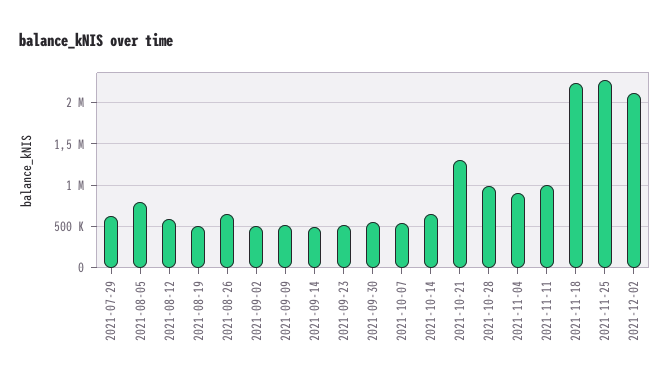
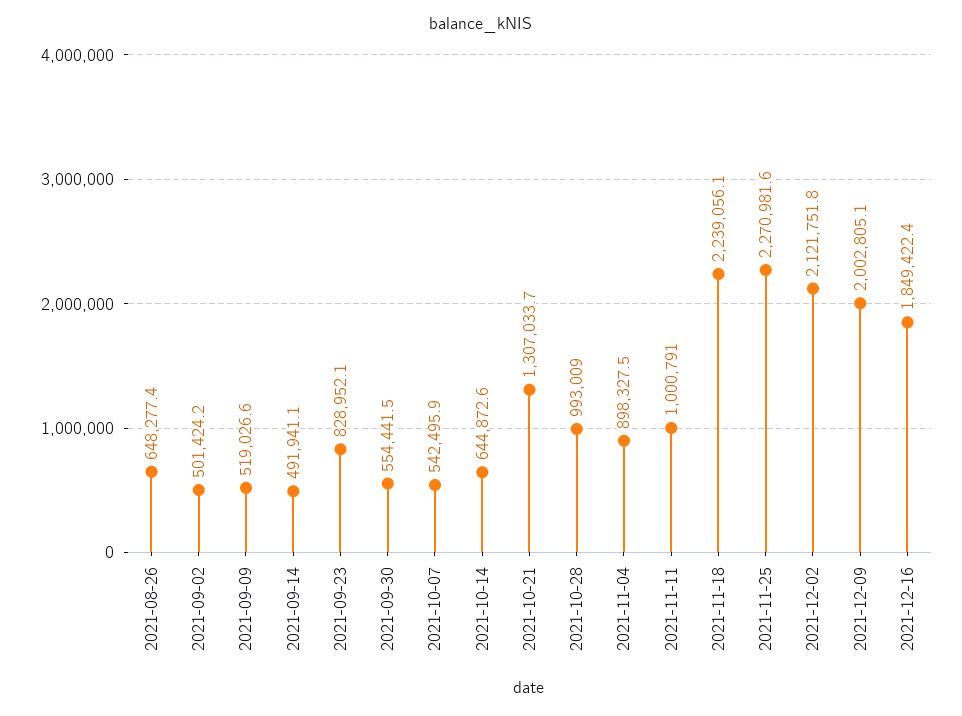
2021-07-29: 600000 -> none
2021-08-05: 800000 -> none
2021-08-12: 600000 -> none
2021-08-19: 500000 -> none
2021-09-23: 500000 -> 828952.1
2021-12-09: none -> 2002805.1
2021-12-16: none -> 1849422.4

